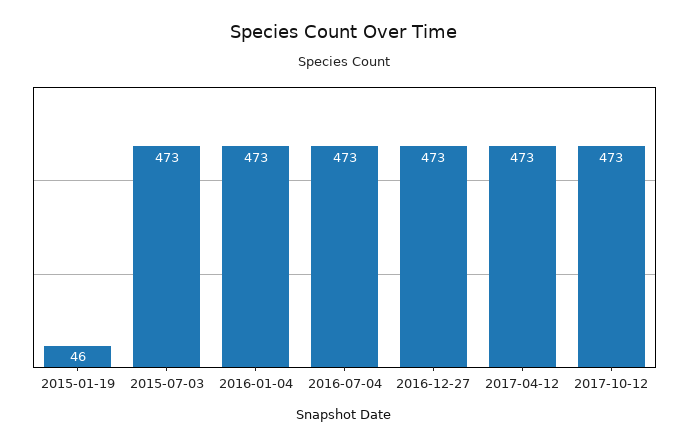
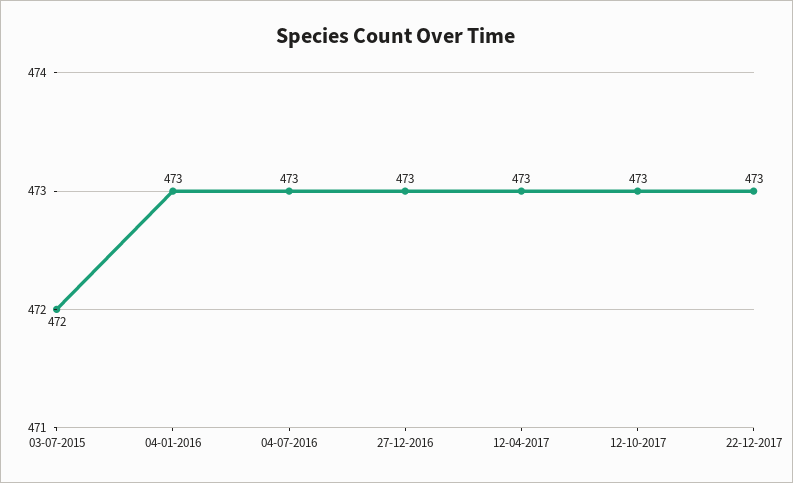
2015-01-19: 46 -> none
2015-07-03: 473 -> 472
22-12-2017: none -> 473

